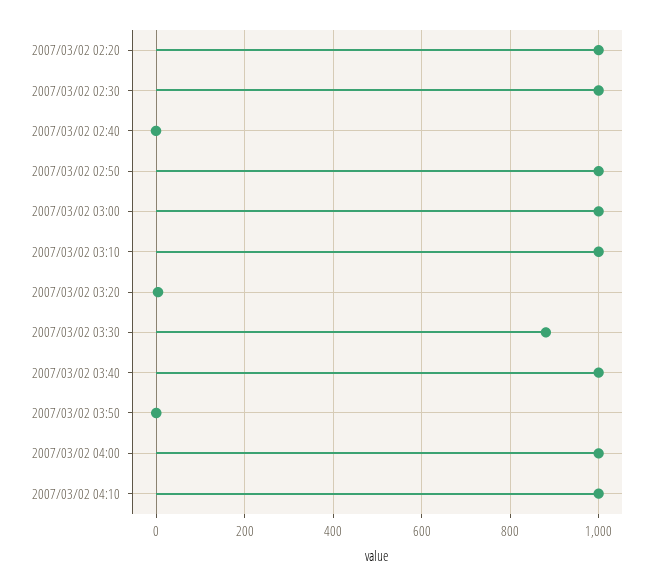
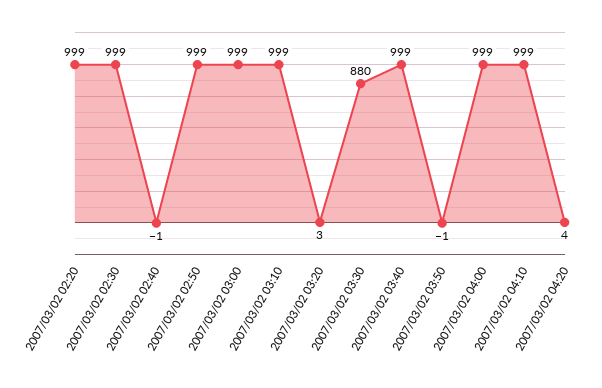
2007/03/02 04:20: none -> 4

